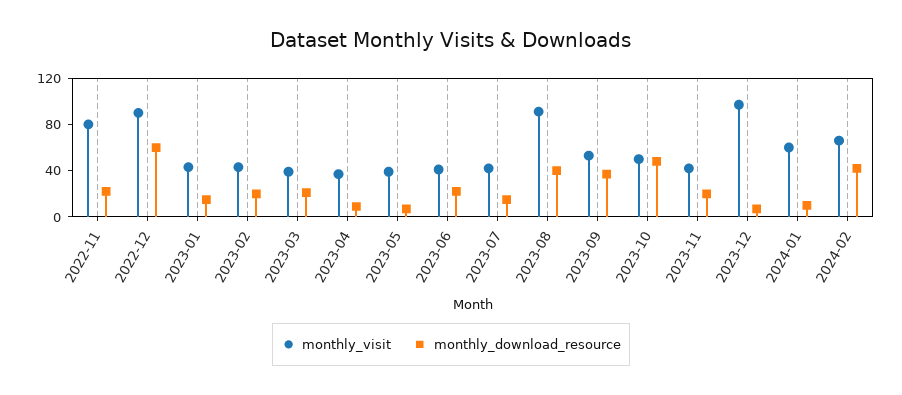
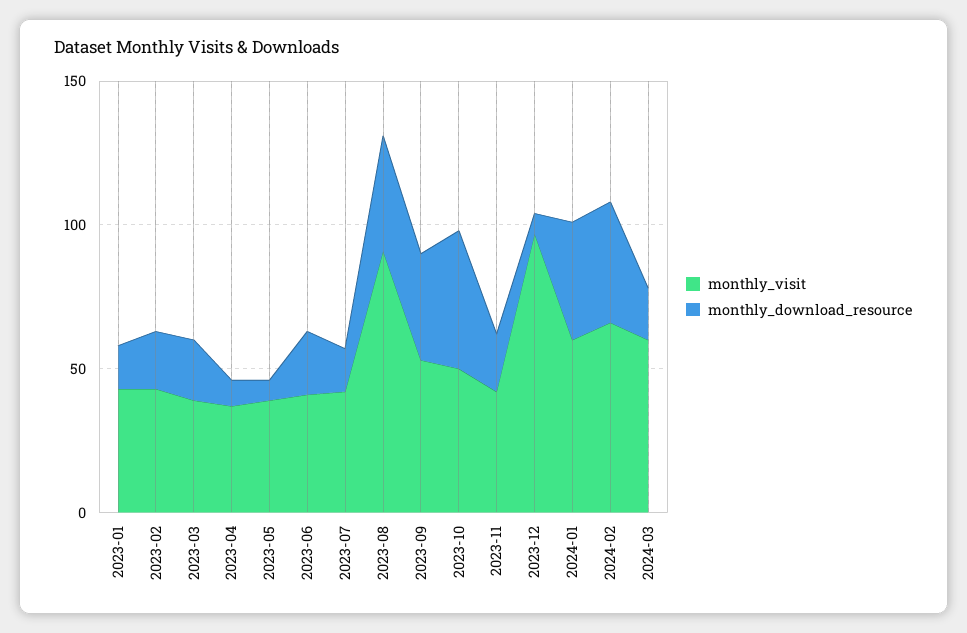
monthly_visit, 2022-11: 80 -> none
monthly_download_resource, 2022-11: 20 -> none
monthly_visit, 2022-12: 90 -> none
monthly_download_resource, 2022-12: 60 -> none
monthly_download_resource, 2024-01: 10 -> 40
monthly_visit, 2024-03: none -> 60
monthly_download_resource, 2024-03: none -> 20

